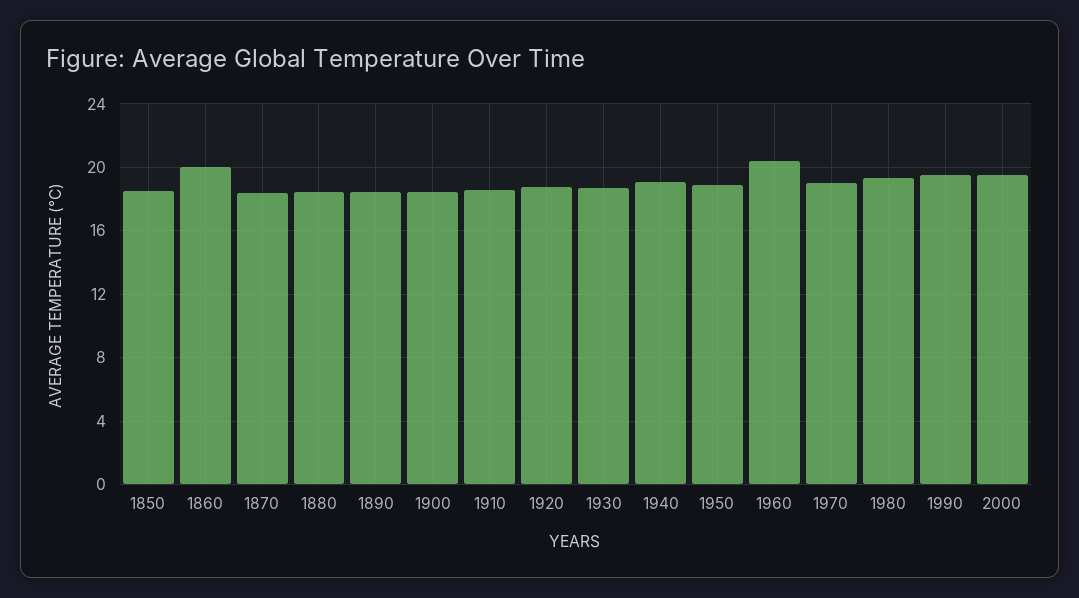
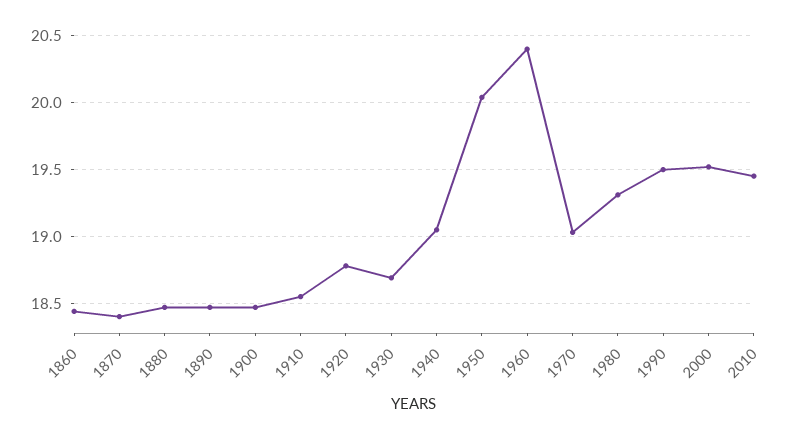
1850: 18.5 -> none
1860: 20 -> 18.45
1950: 19 -> 20.05
2010: none -> 19.45

